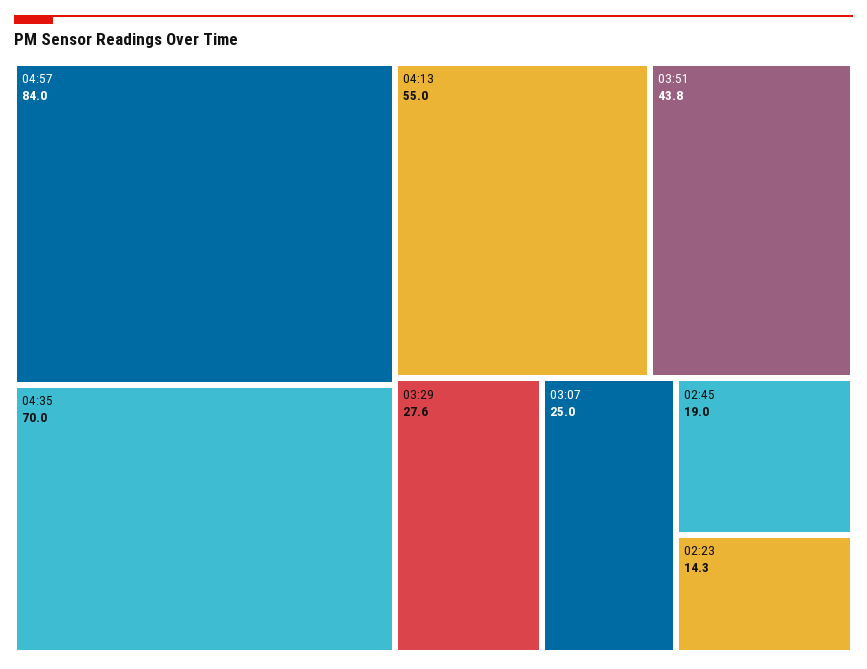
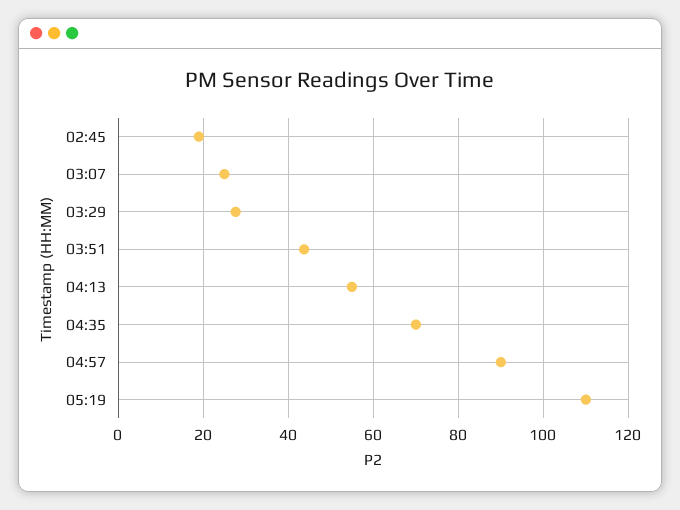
04:57: 84 -> 90
02:23: 14.3 -> none
05:19: none -> 110

